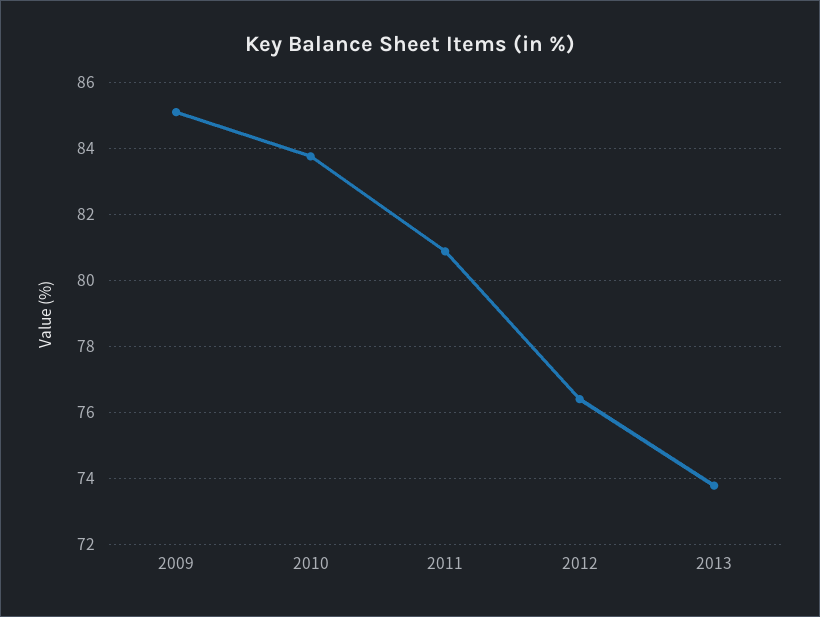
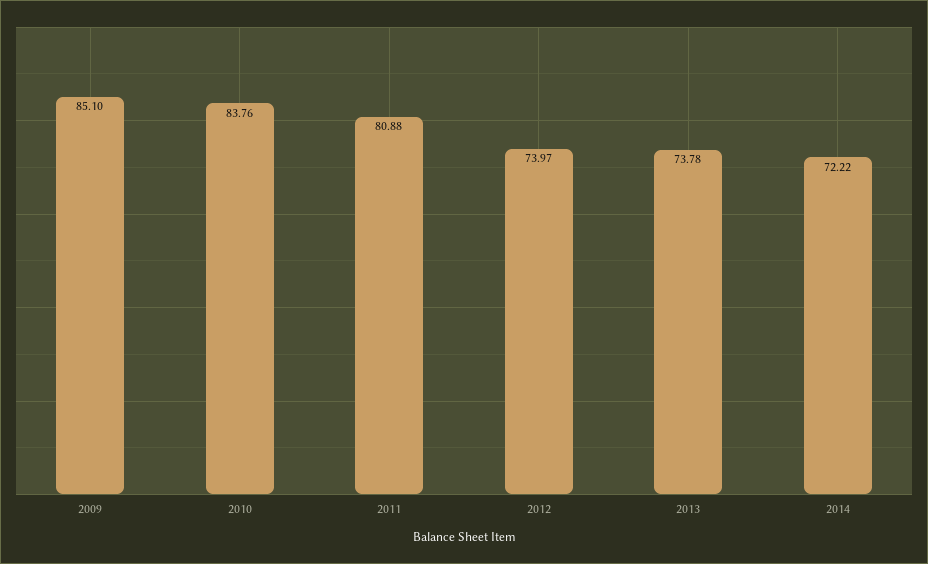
2012: 76.4 -> 73.97
2014: none -> 72.22

